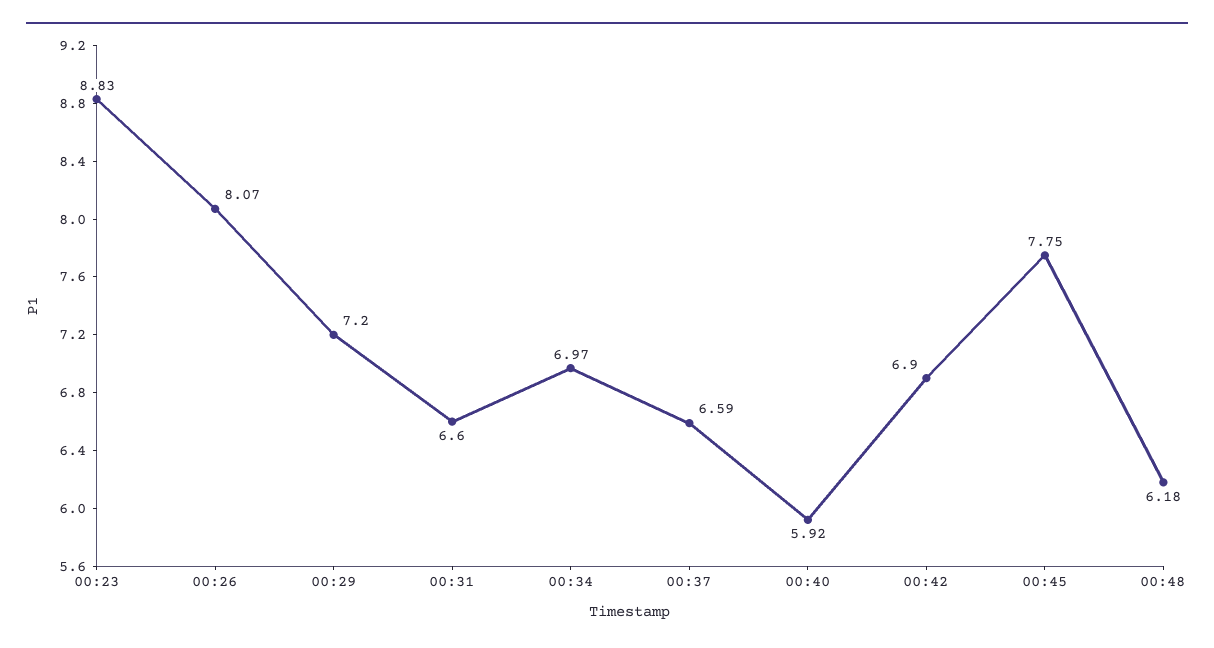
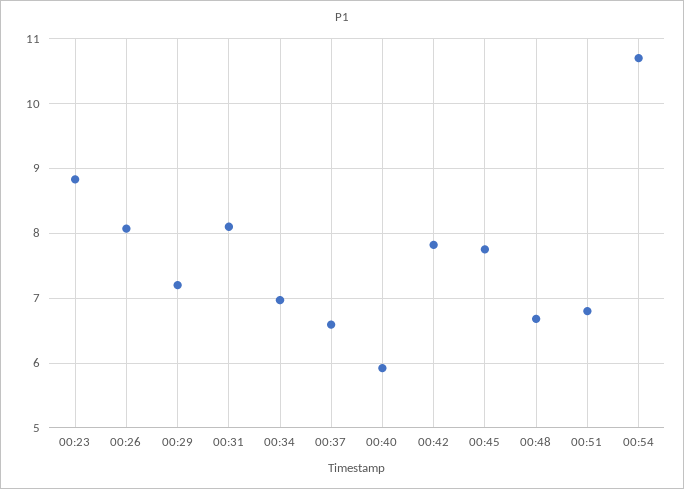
00:31: 6.6 -> 8.1
00:42: 6.9 -> 7.8
00:48: 6.18 -> 6.7
00:51: none -> 6.8
00:54: none -> 10.7

